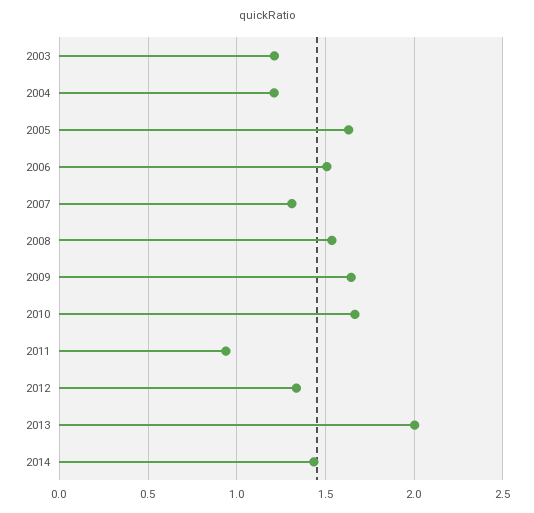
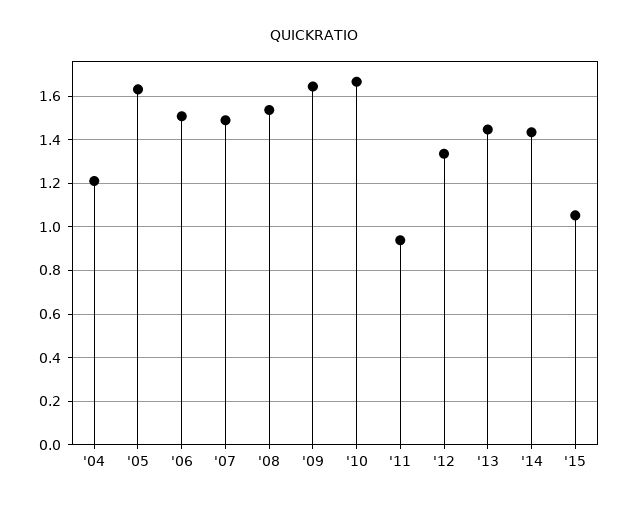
2003: 1.2 -> none
2007: 1.3 -> 1.5
2013: 2 -> 1.45
'15: none -> 1.05

